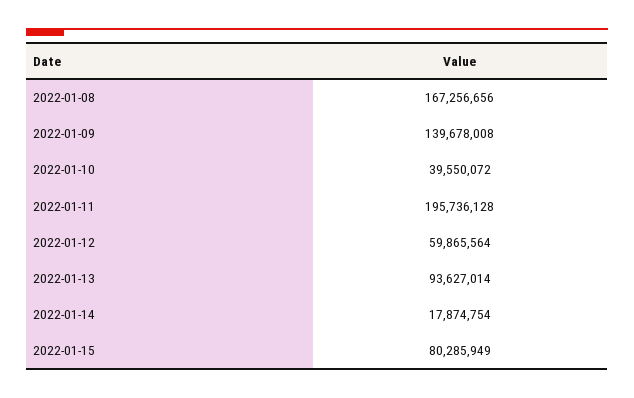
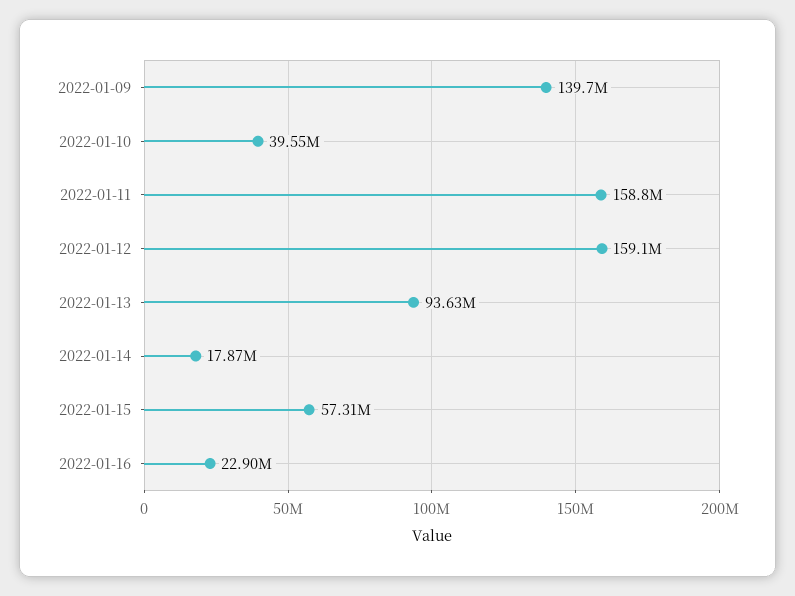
2022-01-08: 167256656 -> none
2022-01-11: 195736128 -> 158800000
2022-01-12: 59865564 -> 159100000
2022-01-15: 80285949 -> 57310000
2022-01-16: none -> 22900000

